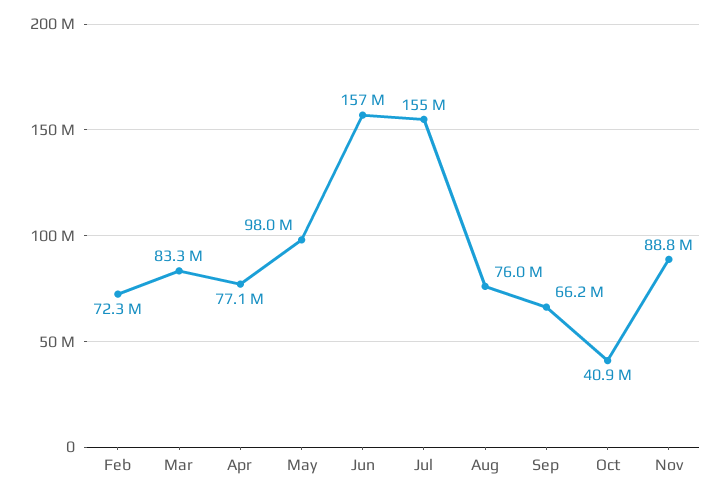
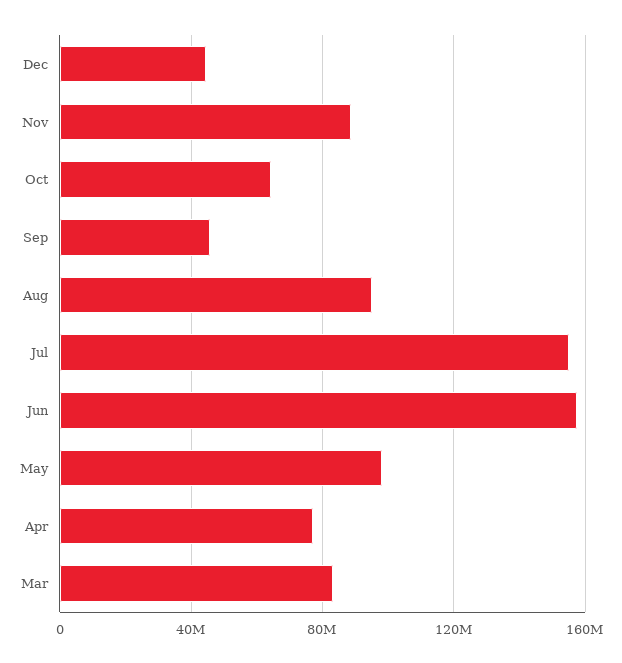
Feb: 72300000 -> none
Aug: 76000000 -> 95000000
Sep: 66200000 -> 45000000
Oct: 40900000 -> 65000000
Dec: none -> 45000000

